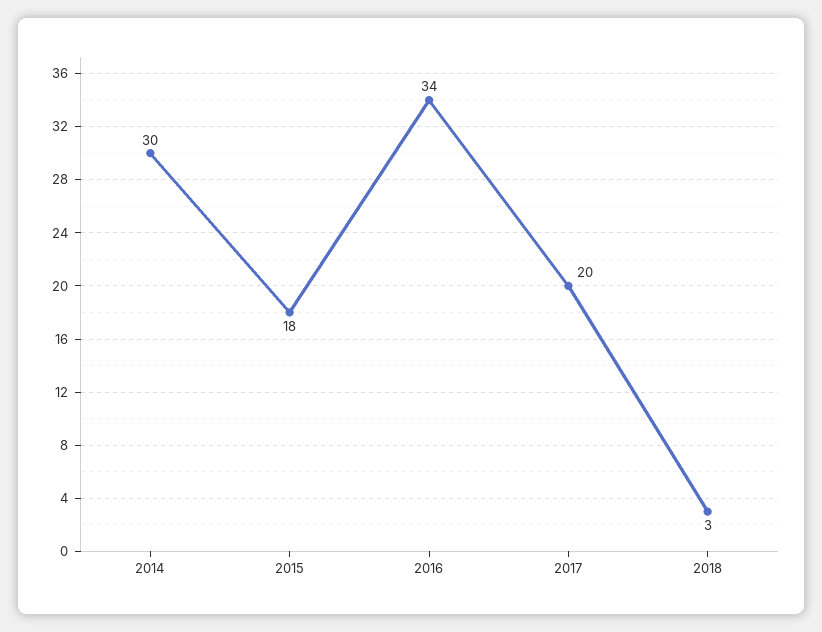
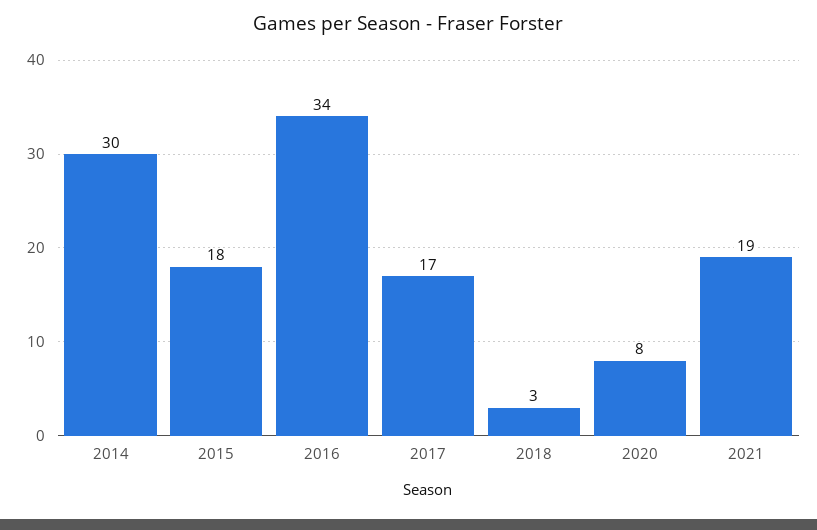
2017: 20 -> 17
2020: none -> 8
2021: none -> 19

